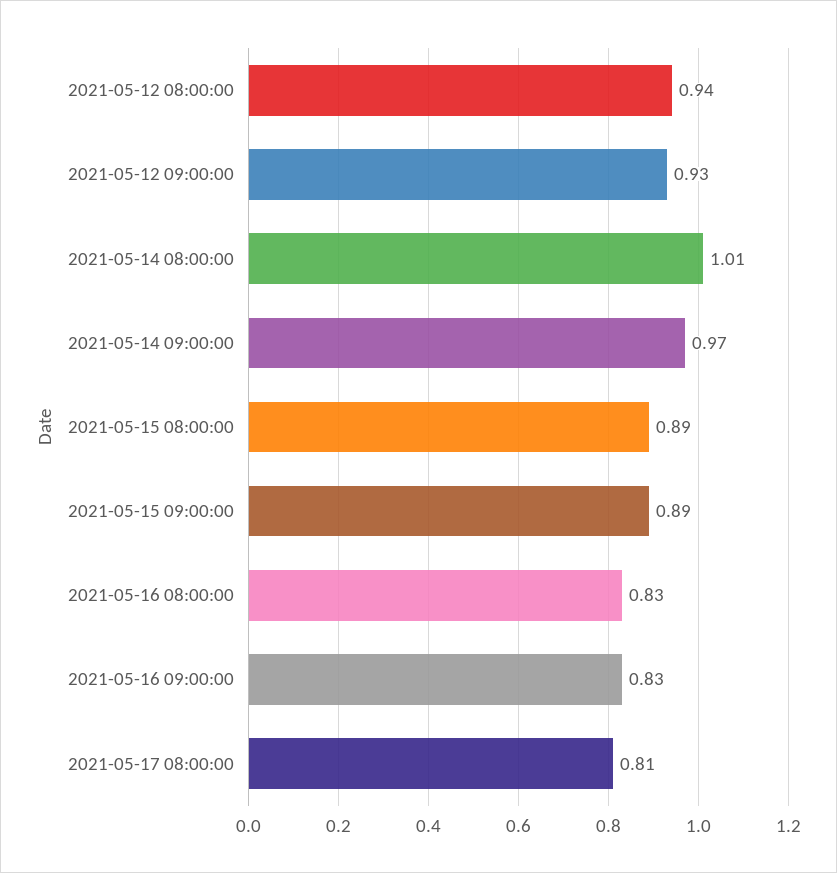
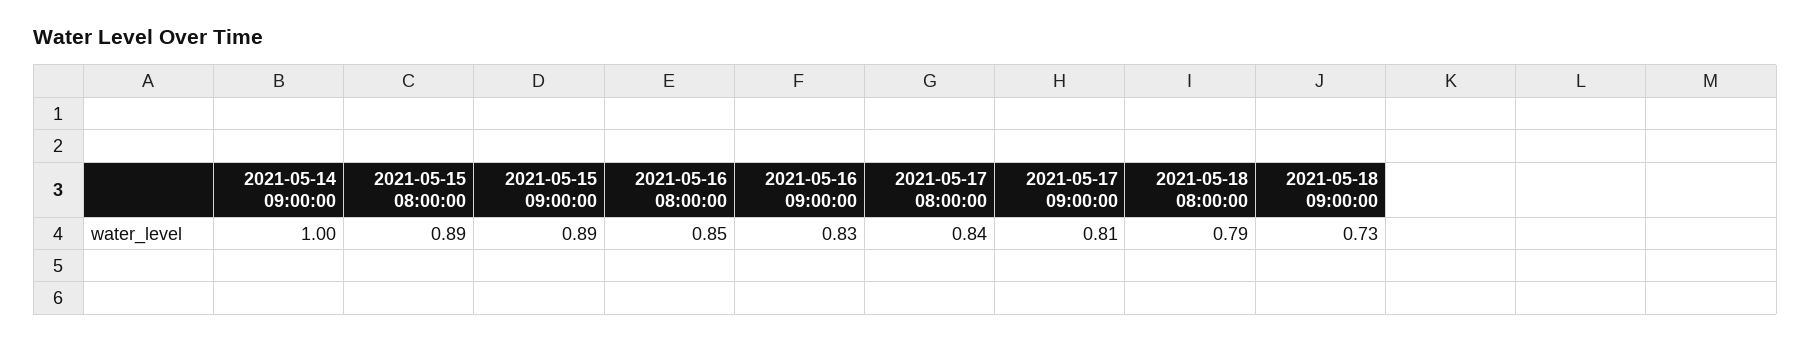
2021-05-12 08:00:00: 0.94 -> none
2021-05-12 09:00:00: 0.93 -> none
2021-05-14 08:00:00: 1.01 -> none
2021-05-14 09:00:00: 0.97 -> 1
2021-05-16 08:00:00: 0.83 -> 0.85
2021-05-17 08:00:00: 0.81 -> 0.84
2021-05-17 09:00:00: none -> 0.81
2021-05-18 08:00:00: none -> 0.79
2021-05-18 09:00:00: none -> 0.73

